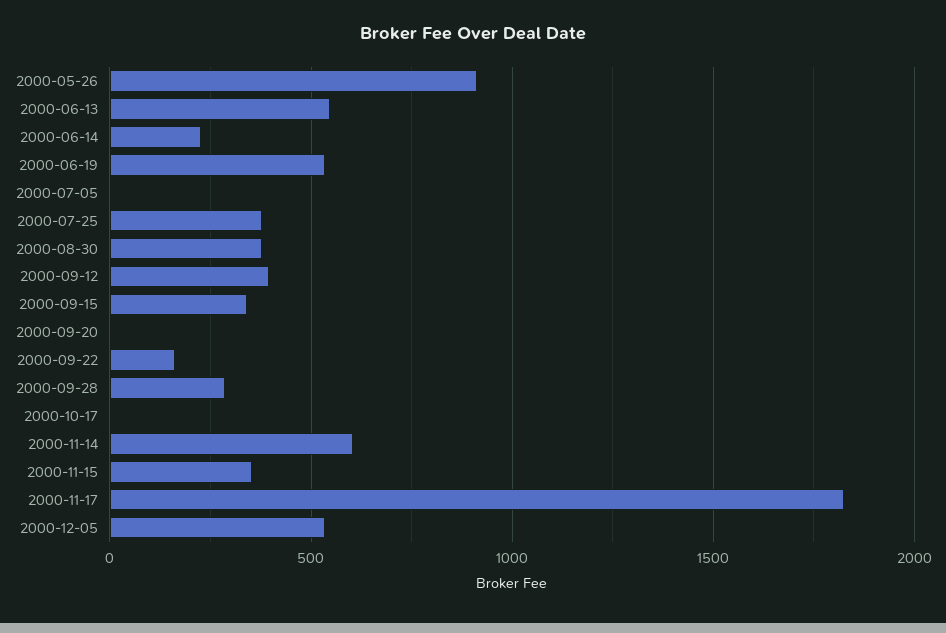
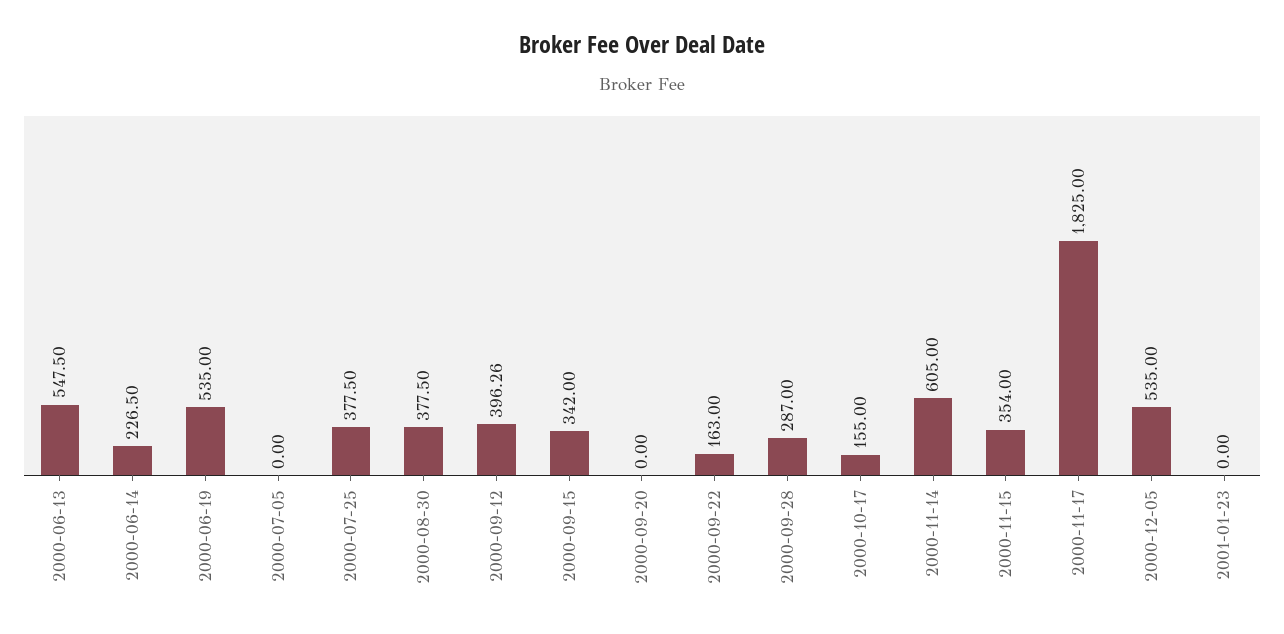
2000-05-26: 900 -> none
2000-10-17: 0 -> 155
2001-01-23: none -> 0

